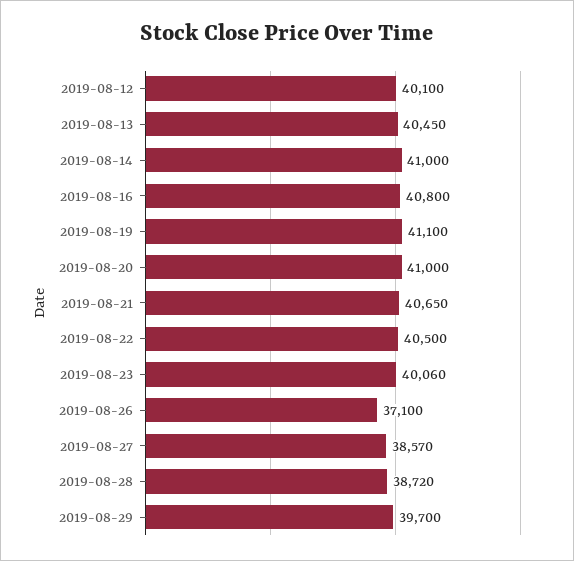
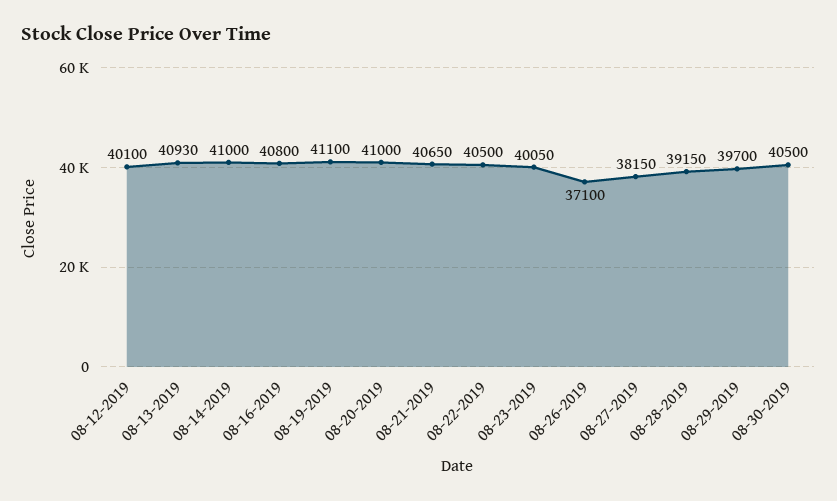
2019-08-13: 40450 -> 40930
2019-08-23: 40060 -> 40050
2019-08-27: 38570 -> 38150
2019-08-28: 38720 -> 39150
08-30-2019: none -> 40500

